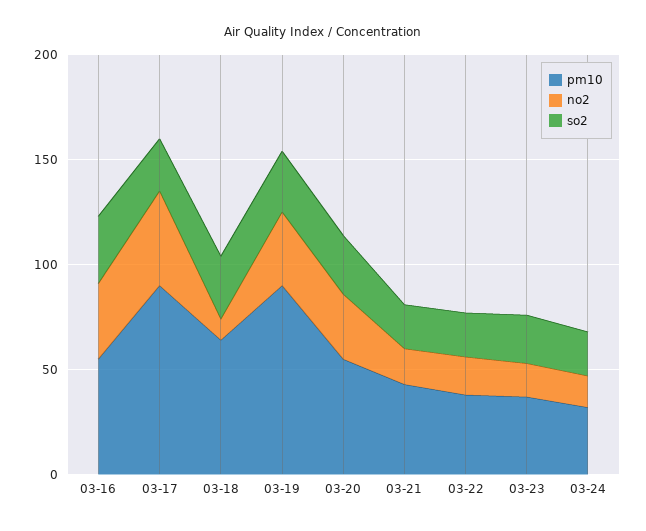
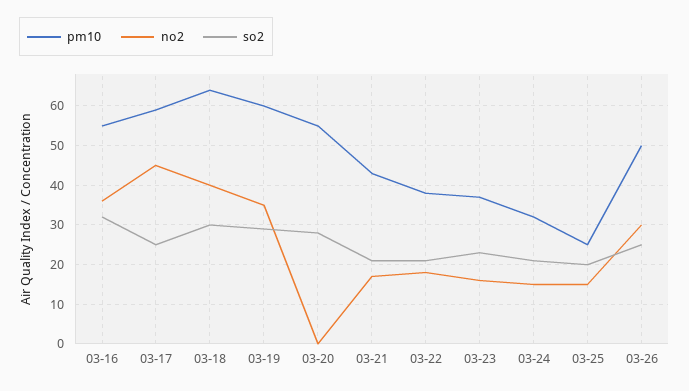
pm10, 03-17: 90 -> 60
no2, 03-18: 10 -> 40
pm10, 03-19: 90 -> 60
no2, 03-20: 30 -> 0
pm10, 03-25: none -> 25
no2, 03-25: none -> 15
so2, 03-25: none -> 20
pm10, 03-26: none -> 50
no2, 03-26: none -> 30
so2, 03-26: none -> 25

